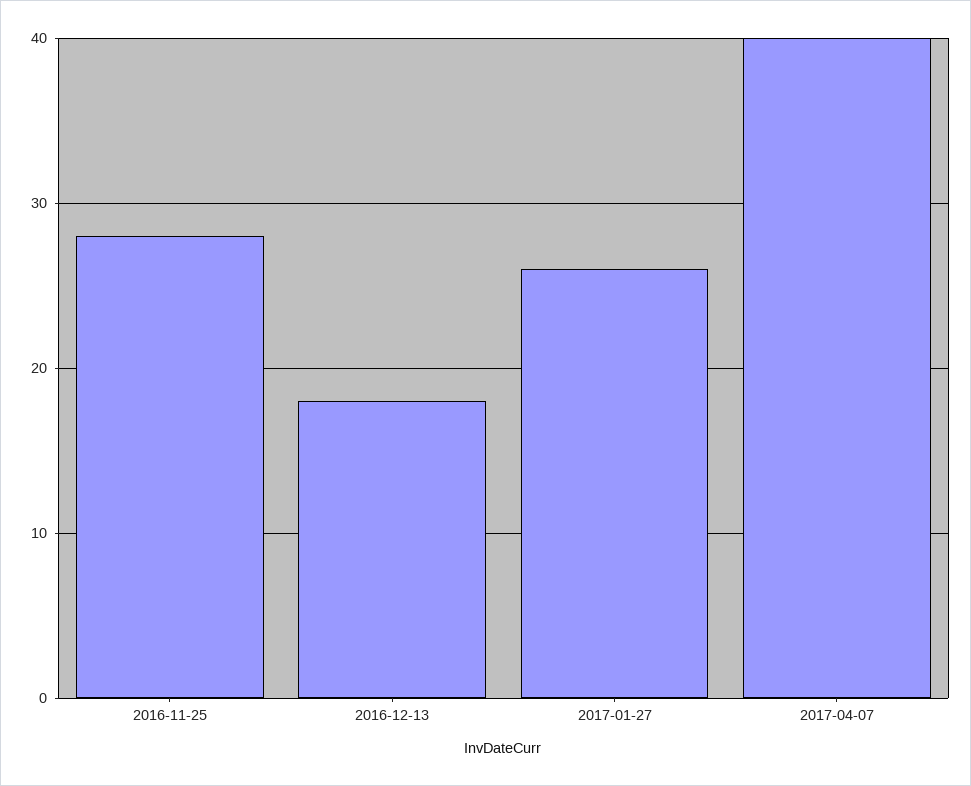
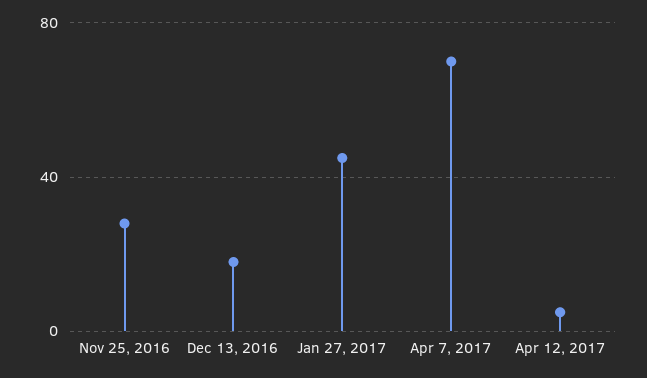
2017-01-27: 26 -> 45
2017-04-07: 40 -> 70
Apr 12, 2017: none -> 5

